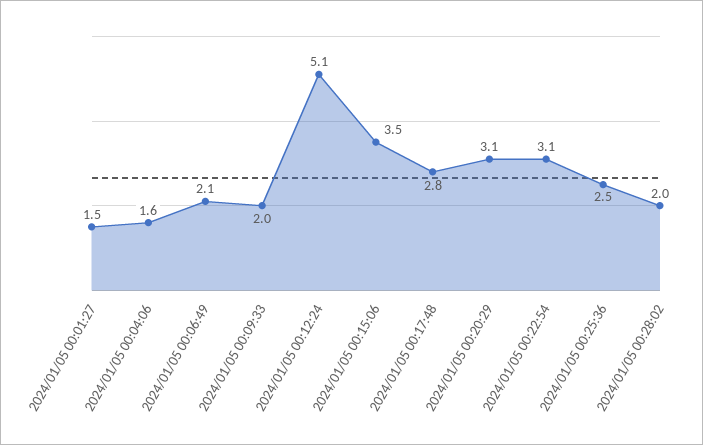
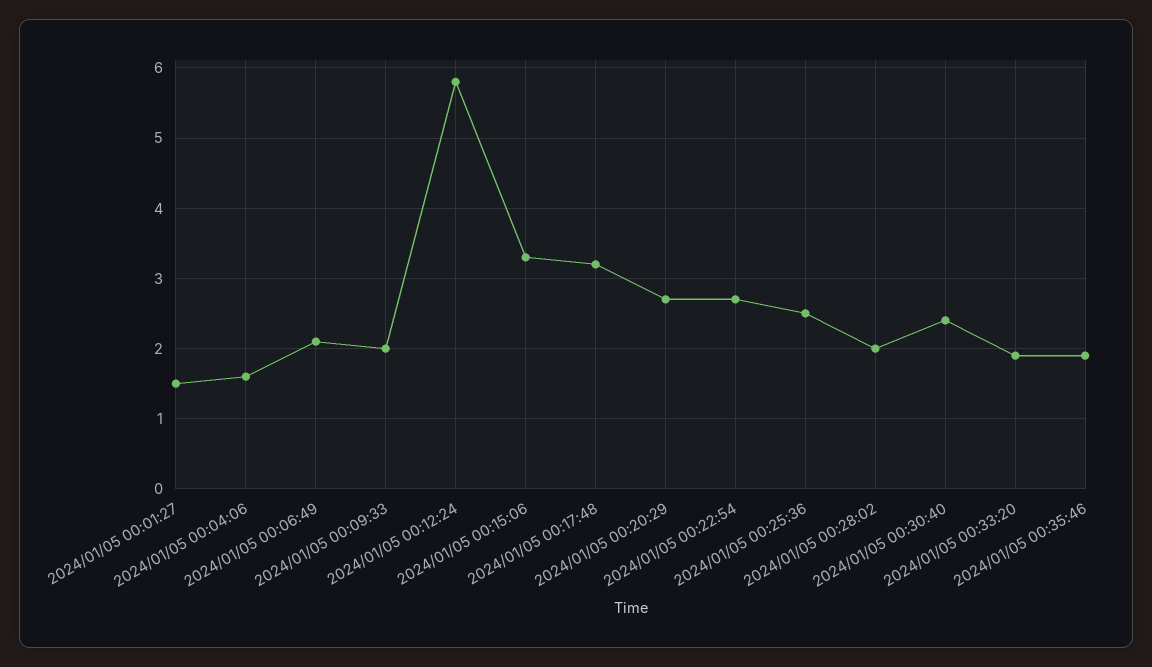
2024/01/05 00:12:24: 5.1 -> 5.8
2024/01/05 00:15:06: 3.5 -> 3.3
2024/01/05 00:17:48: 2.8 -> 3.2
2024/01/05 00:20:29: 3.1 -> 2.7
2024/01/05 00:22:54: 3.1 -> 2.7
2024/01/05 00:30:40: none -> 2.4
2024/01/05 00:33:20: none -> 1.9
2024/01/05 00:35:46: none -> 1.9

